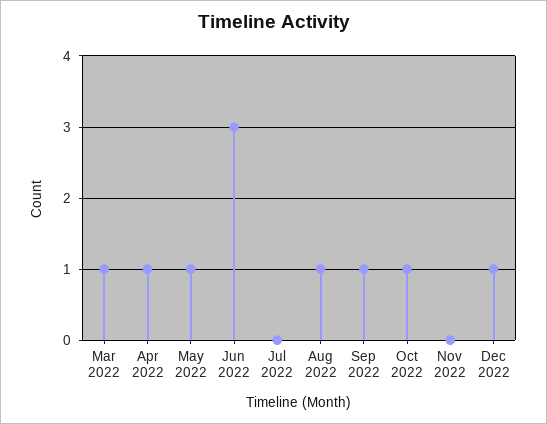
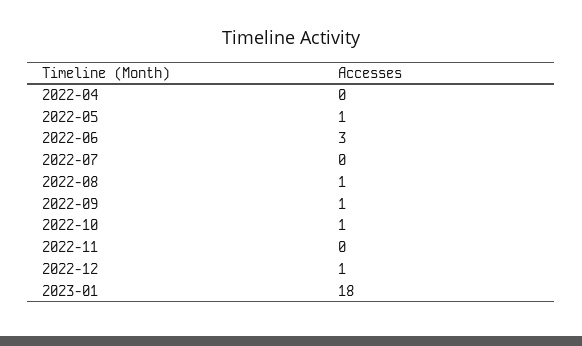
Mar 2022: 1 -> none
Apr 2022: 1 -> 0
2023-01: none -> 18

